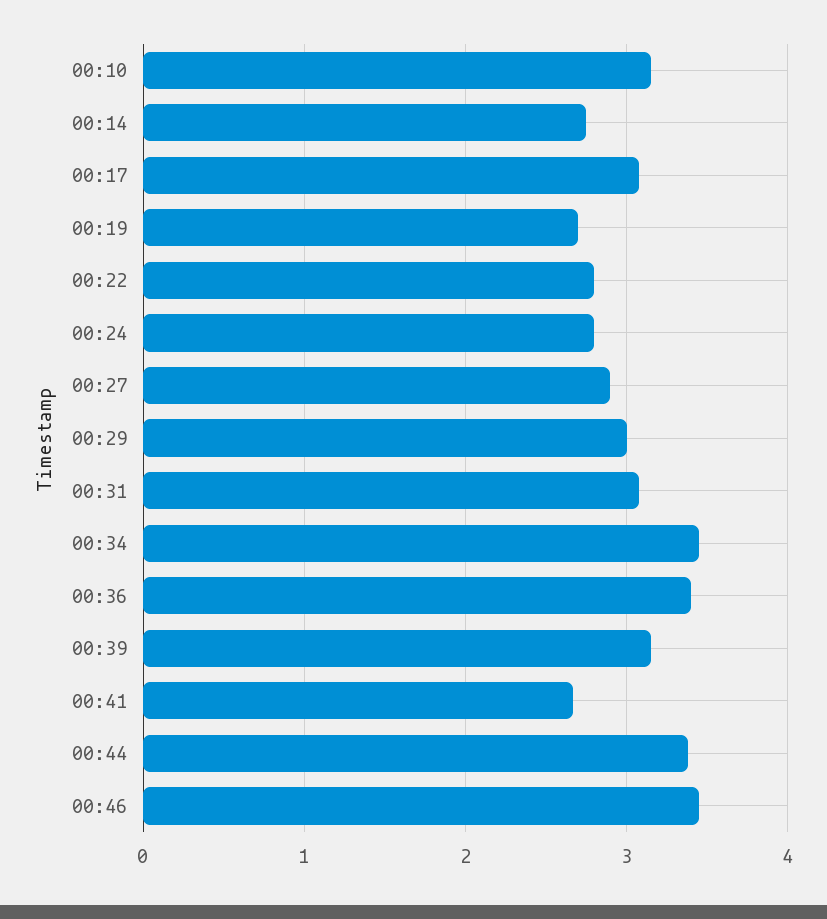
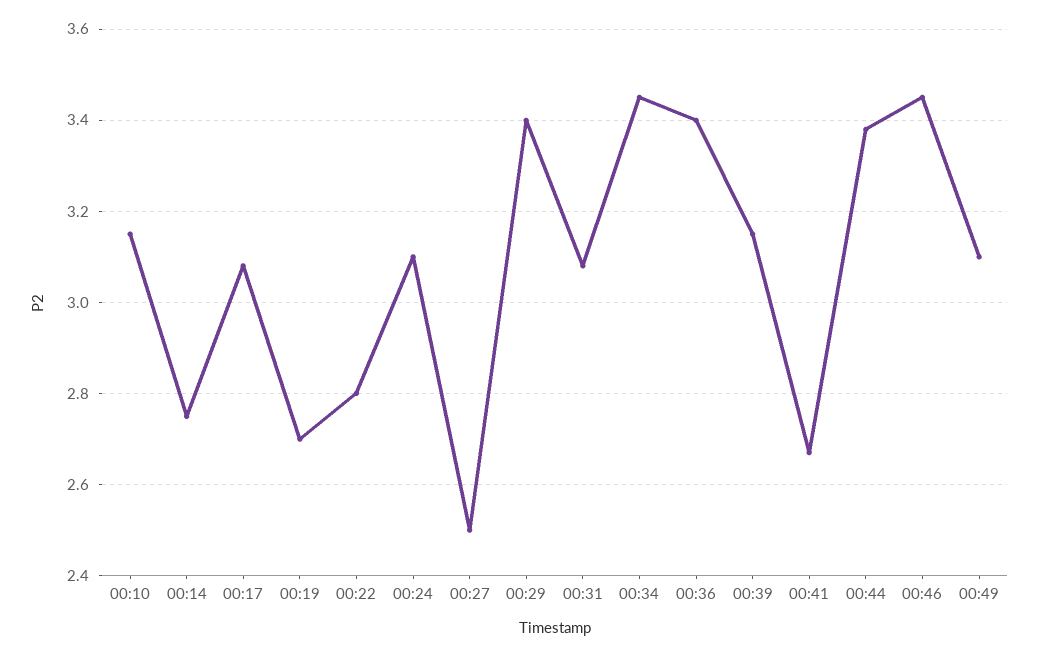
00:24: 2.8 -> 3.1
00:27: 2.9 -> 2.5
00:29: 3 -> 3.4
00:49: none -> 3.1

